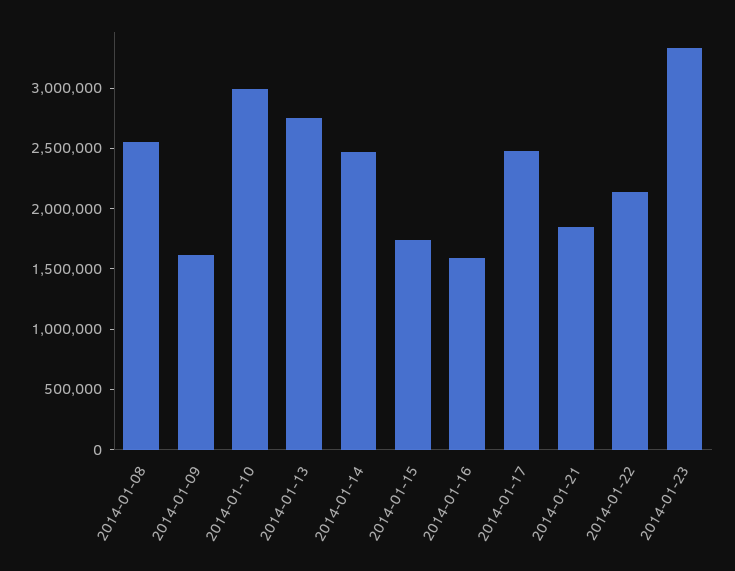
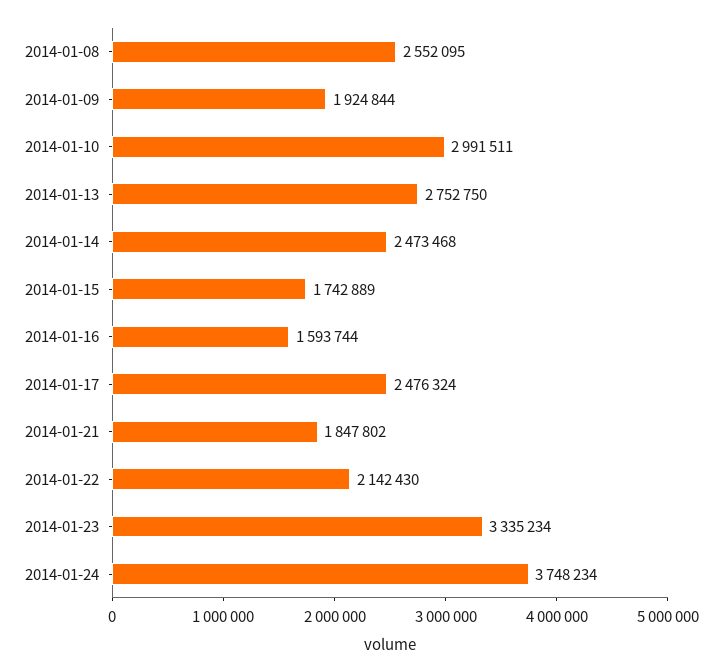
2014-01-09: 1600000 -> 1924844
2014-01-24: none -> 3748234

